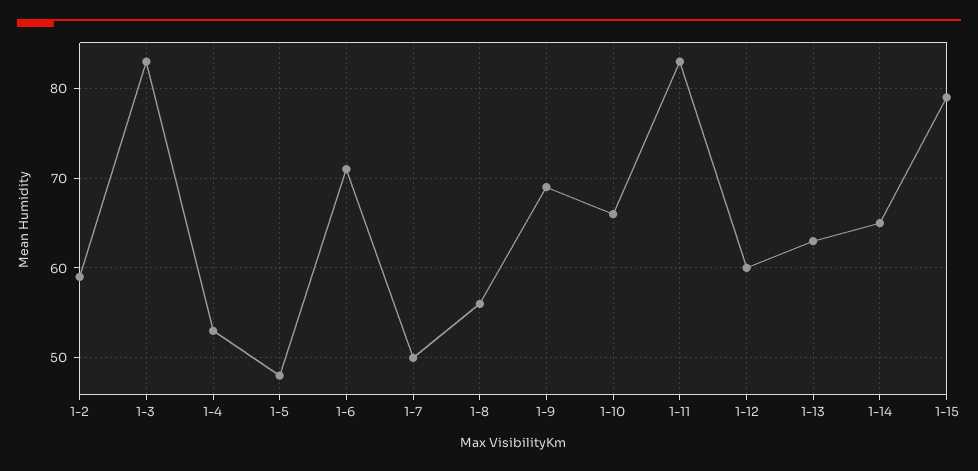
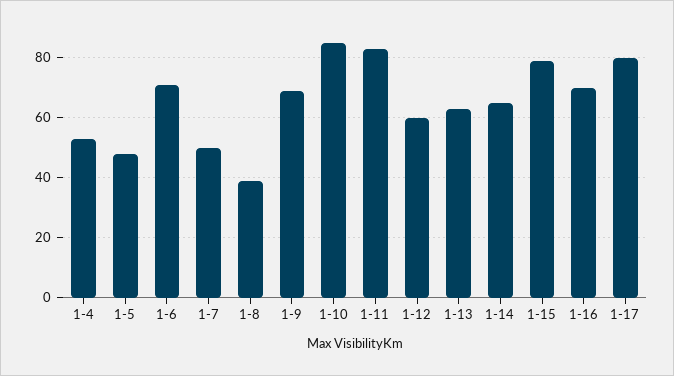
1-2: 59 -> none
1-3: 83 -> none
1-8: 56 -> 40
1-10: 66 -> 85
1-16: none -> 70
1-17: none -> 80

